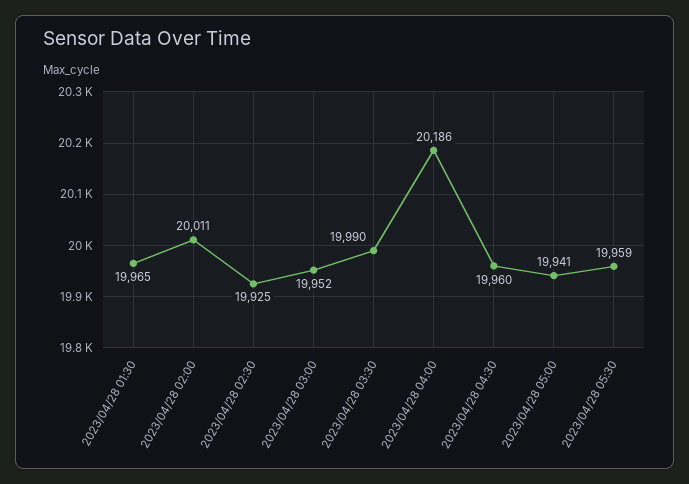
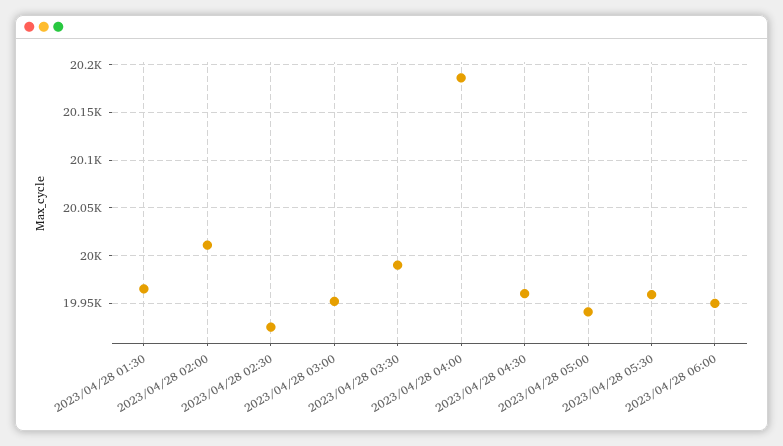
2023/04/28 06:00: none -> 19950

